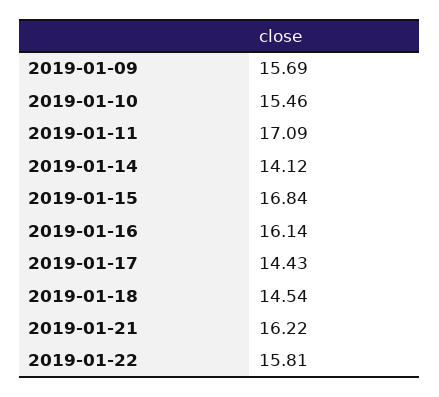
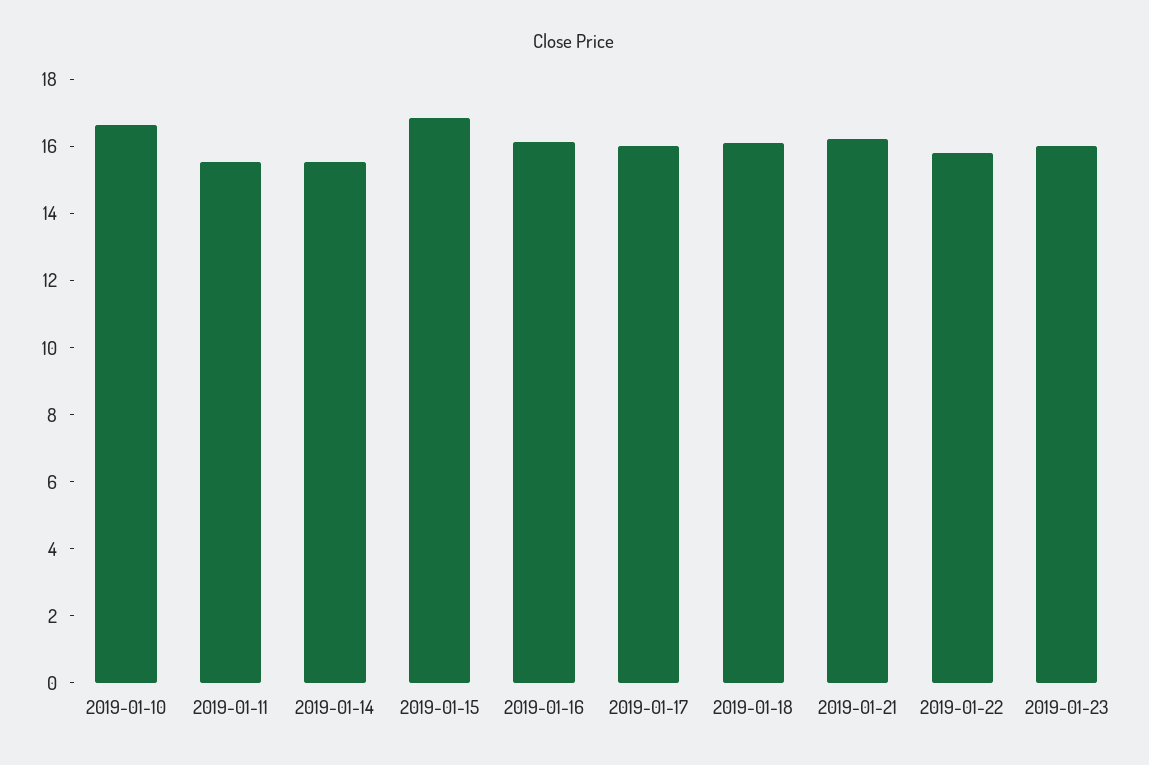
2019-01-09: 15.69 -> none
2019-01-10: 15.46 -> 16.5
2019-01-11: 17.09 -> 15.5
2019-01-14: 14.12 -> 15.5
2019-01-17: 14.43 -> 16
2019-01-18: 14.54 -> 16
2019-01-23: none -> 16

